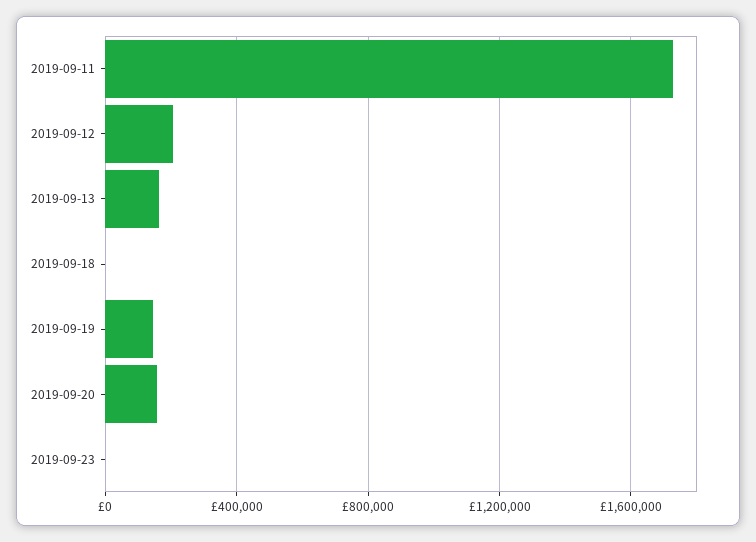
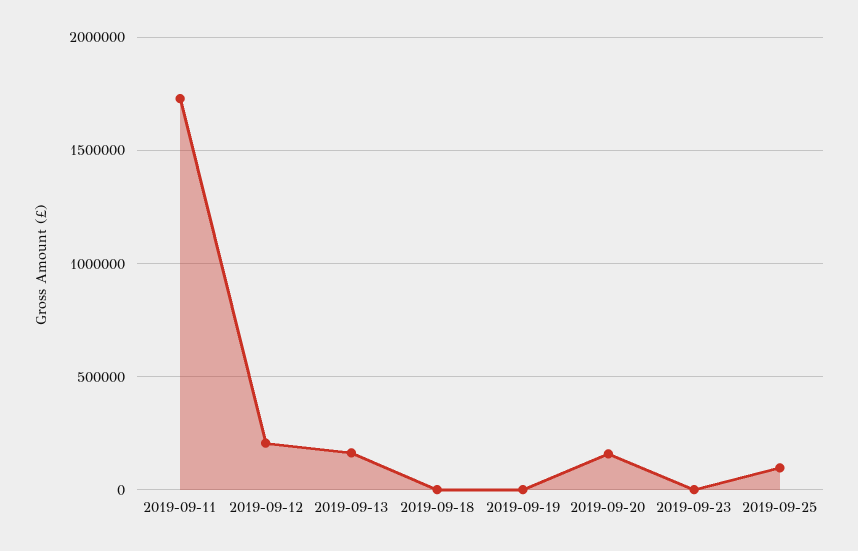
2019-09-19: 150000 -> 0
2019-09-25: none -> 100000

